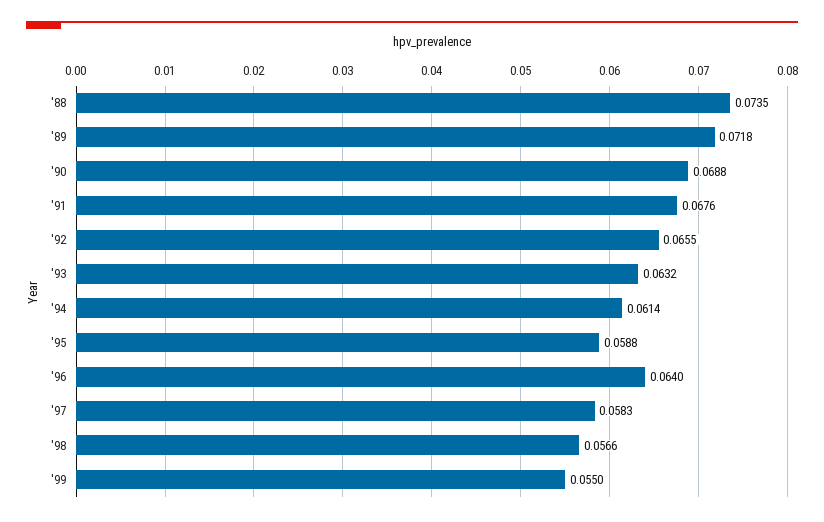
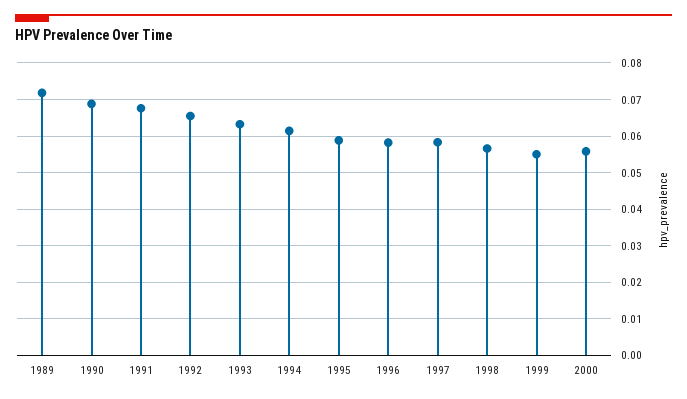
'88: 0.0735 -> none
'96: 0.064 -> 0.058
2000: none -> 0.056

